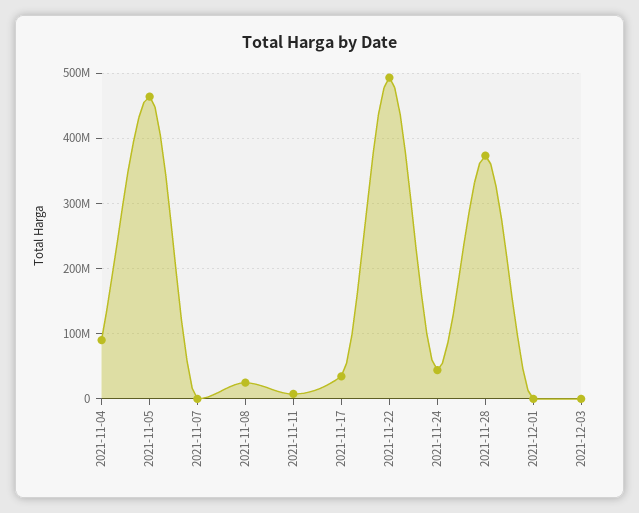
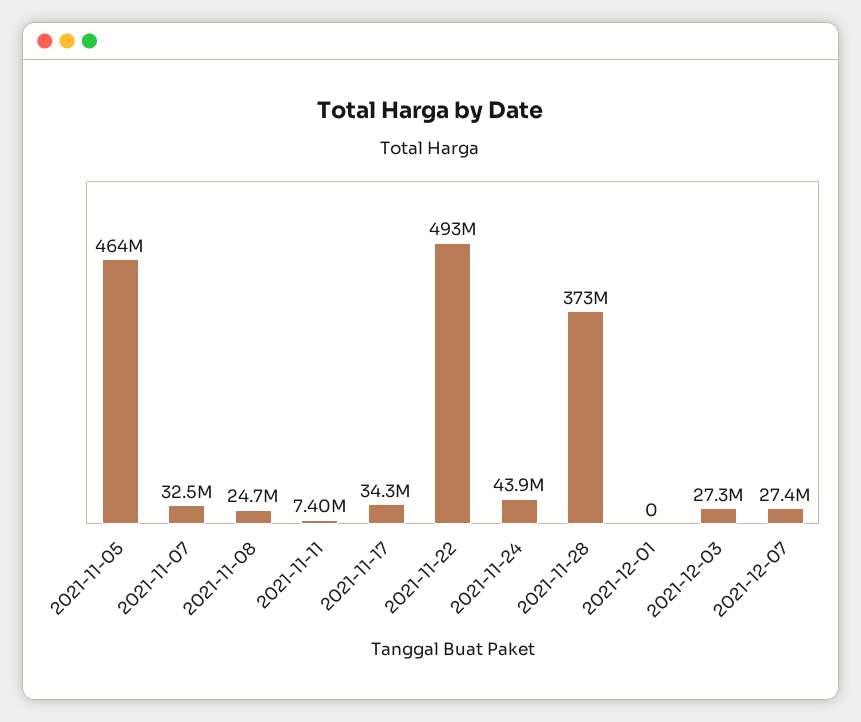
2021-11-04: 90000000 -> none
2021-11-07: 0 -> 32500000
2021-12-03: 0 -> 27300000
2021-12-07: none -> 27400000

